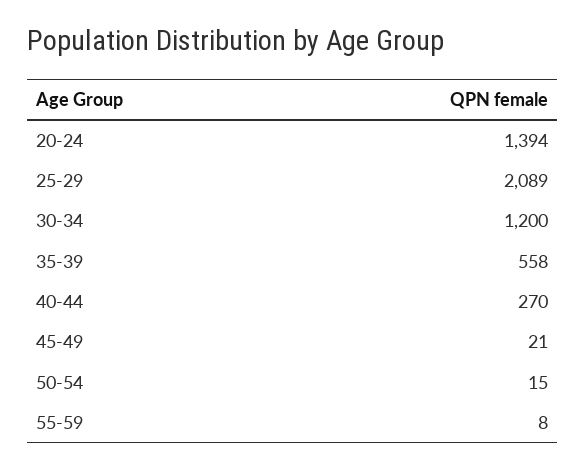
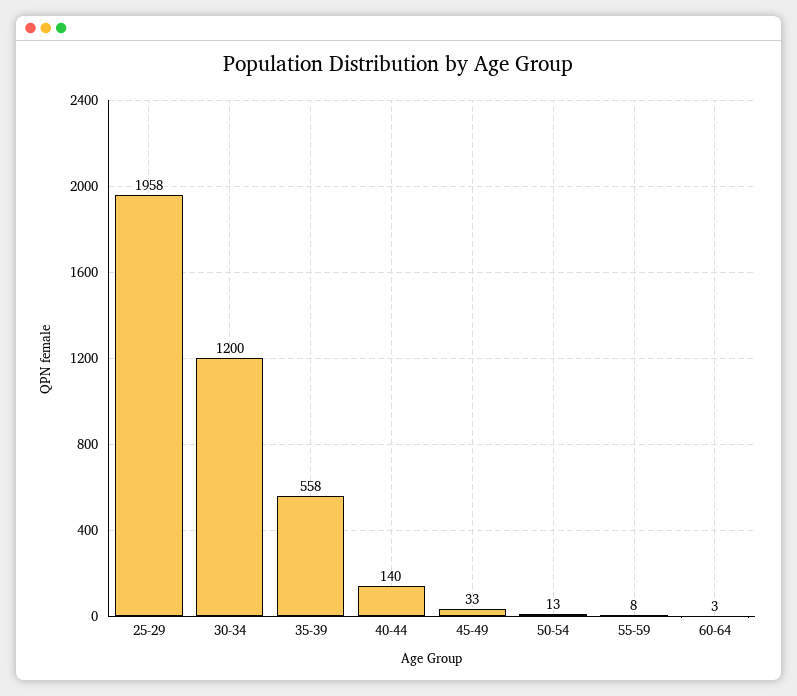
20-24: 1394 -> none
25-29: 2089 -> 1958
40-44: 270 -> 140
45-49: 21 -> 33
50-54: 15 -> 13
60-64: none -> 3

